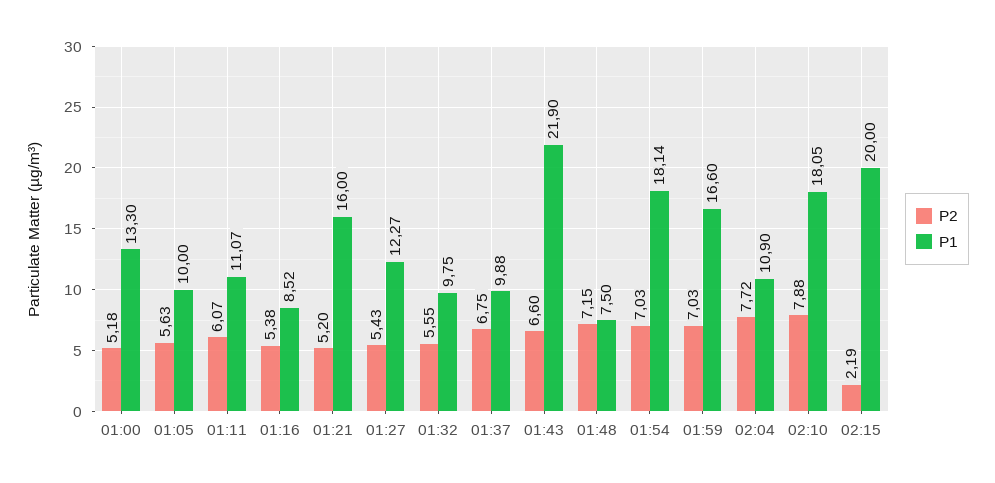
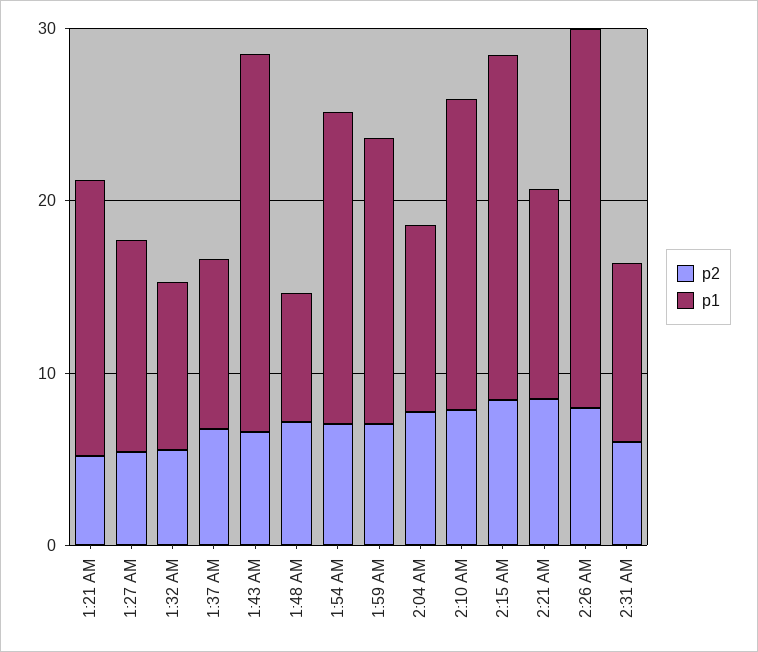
P2, 01:00: 5.18 -> none
P1, 01:00: 13.3 -> none
P2, 01:05: 5.63 -> none
P1, 01:05: 10 -> none
P2, 01:11: 6.07 -> none
P1, 01:11: 11.07 -> none
P2, 01:16: 5.38 -> none
P1, 01:16: 8.52 -> none
P2, 02:15: 2.19 -> 8
P2, 2:21 AM: none -> 8
P1, 2:21 AM: none -> 12
P2, 2:26 AM: none -> 8
P1, 2:26 AM: none -> 22
P2, 2:31 AM: none -> 6
P1, 2:31 AM: none -> 10

